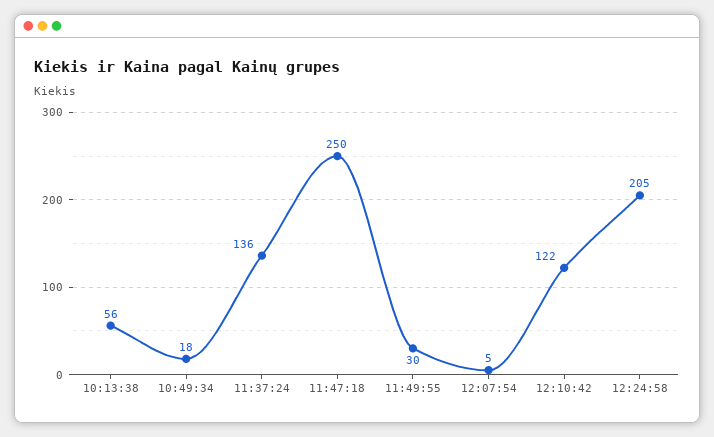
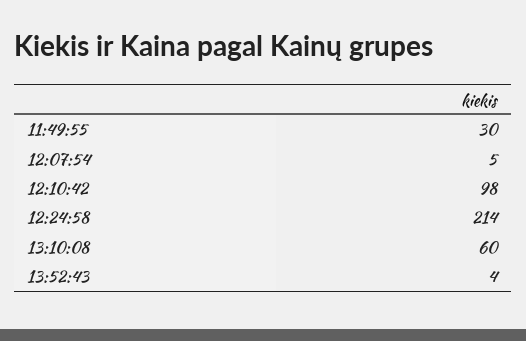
10:13:38: 56 -> none
10:49:34: 18 -> none
11:37:24: 136 -> none
11:47:18: 250 -> none
12:10:42: 122 -> 98
12:24:58: 205 -> 214
13:10:08: none -> 60
13:52:43: none -> 4

